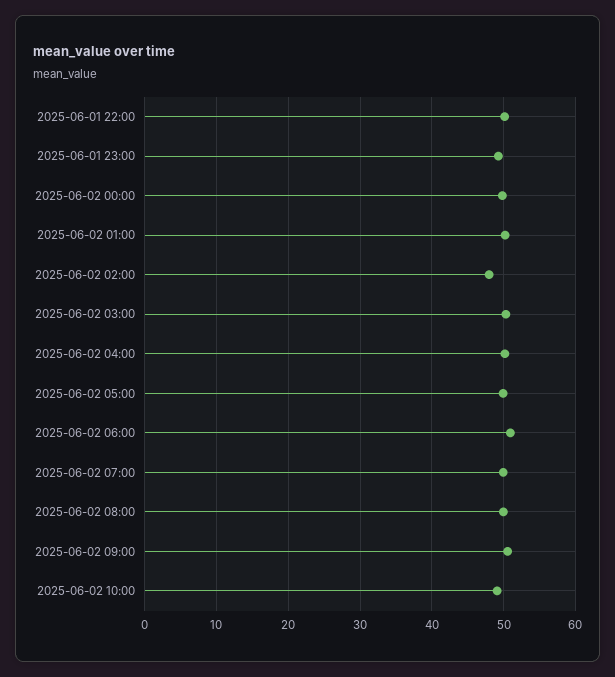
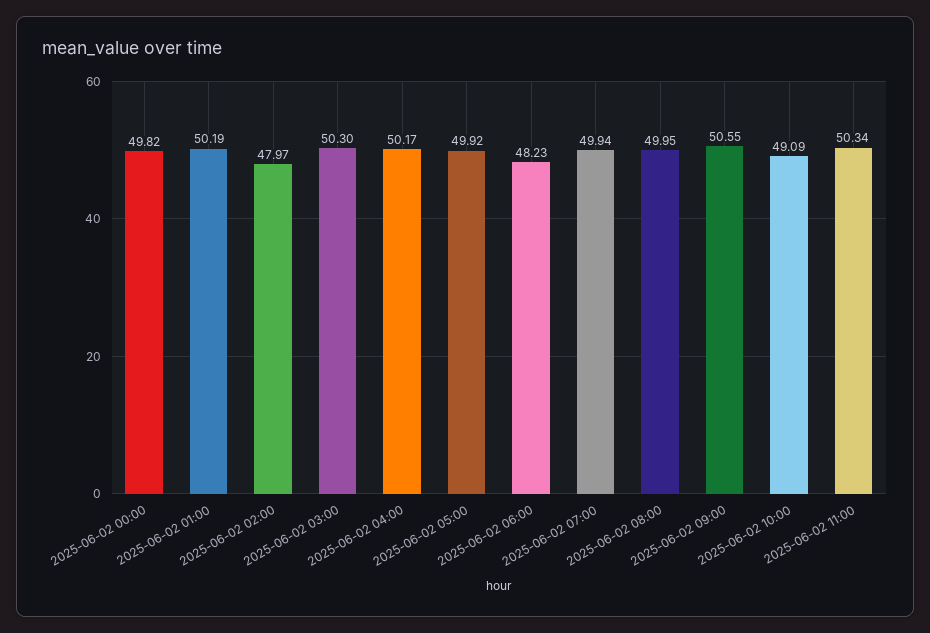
2025-06-01 22:00: 50 -> none
2025-06-01 23:00: 49 -> none
2025-06-02 06:00: 51 -> 48.23
2025-06-02 11:00: none -> 50.34

